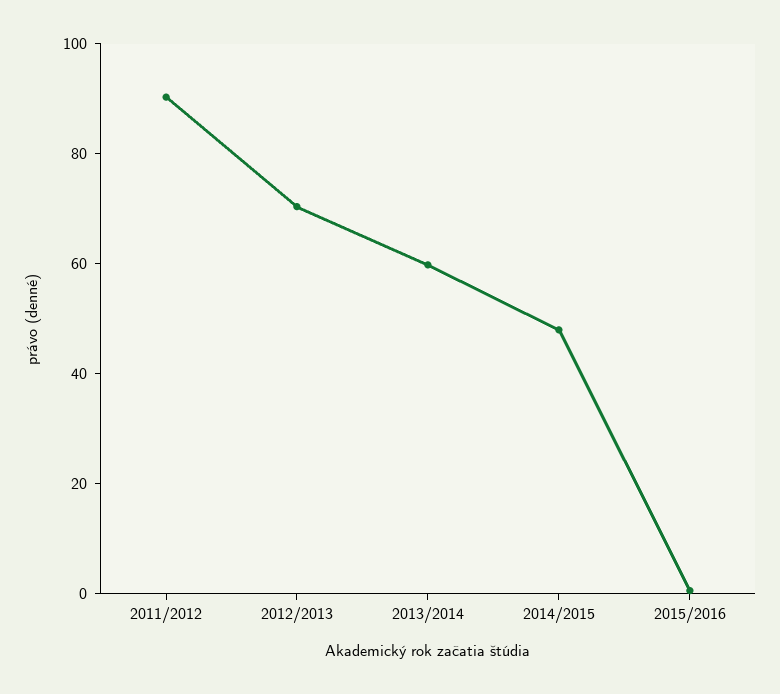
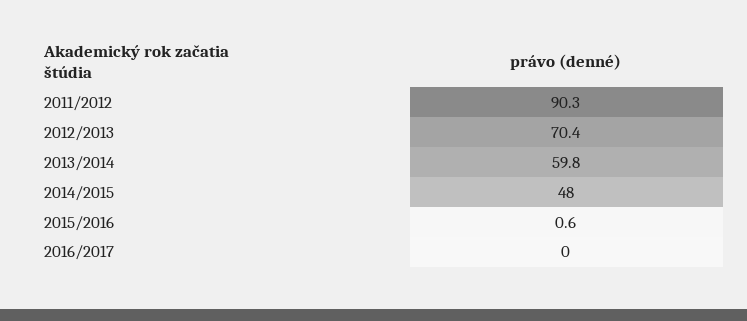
2016/2017: none -> 0

